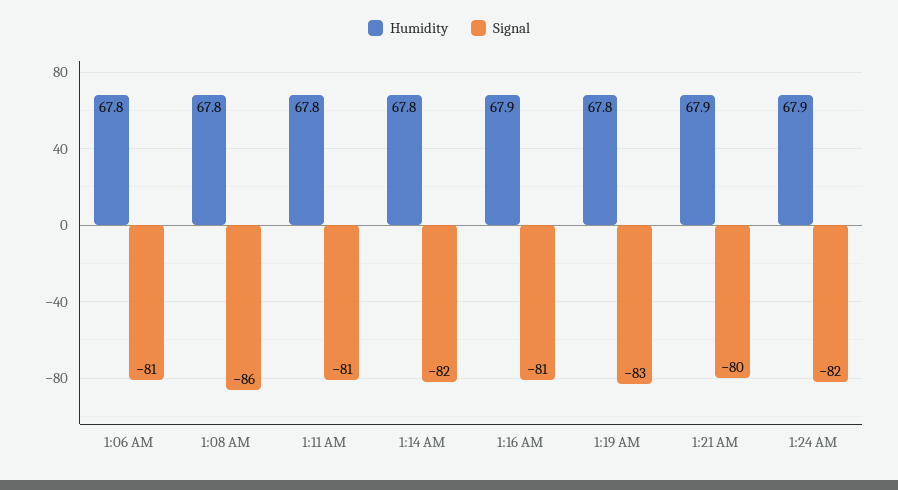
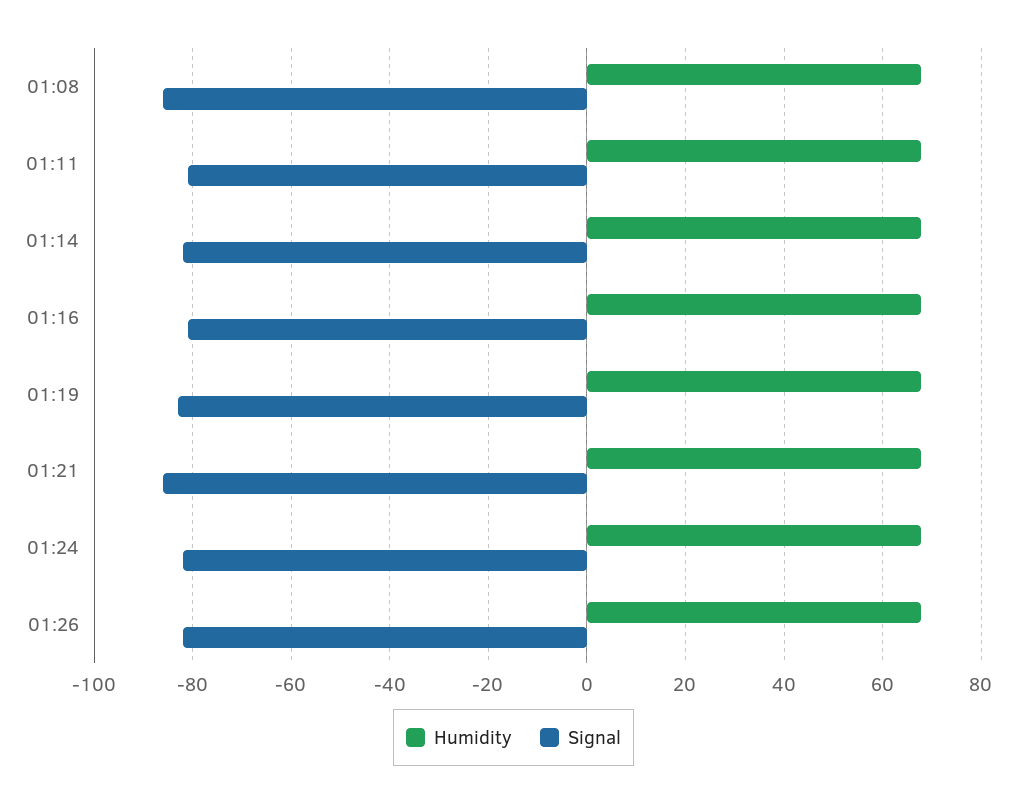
Humidity, 1:06 AM: 67.8 -> none
Signal, 1:06 AM: -81 -> none
Signal, 1:21 AM: -80 -> -86
Humidity, 01:26: none -> 68
Signal, 01:26: none -> -82

